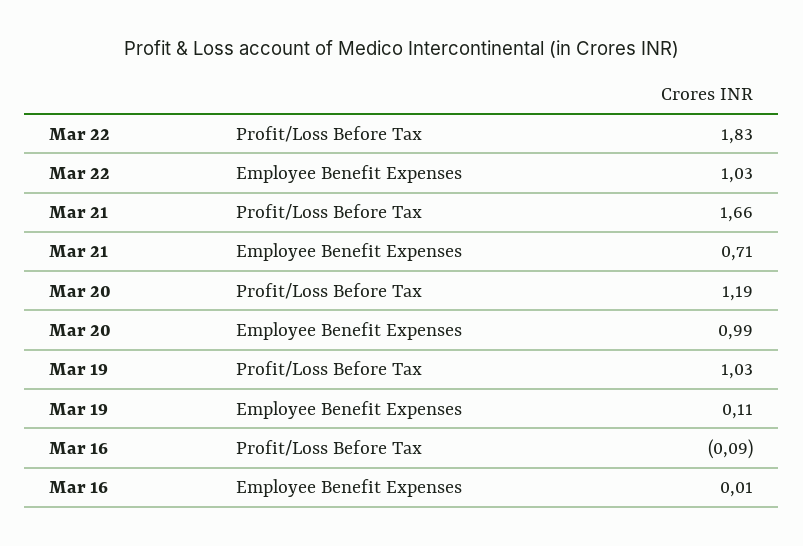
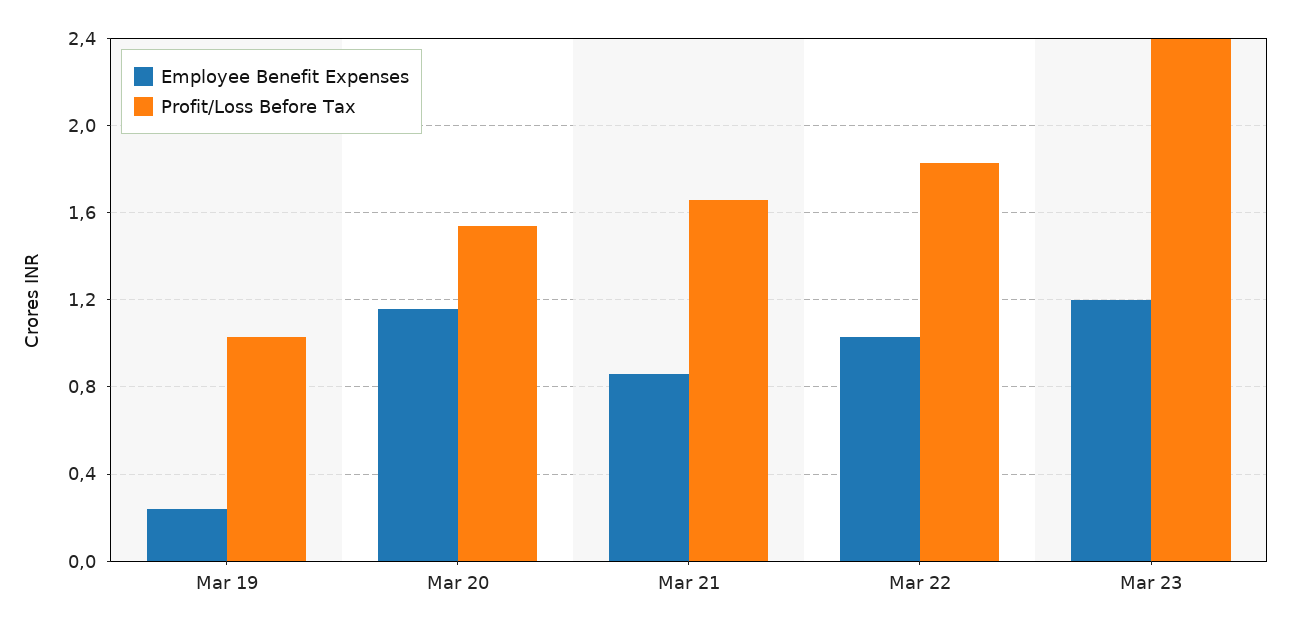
Employee Benefit Expenses, Mar 21: 0.71 -> 0.85
Profit/Loss Before Tax, Mar 20: 1.19 -> 1.55
Employee Benefit Expenses, Mar 20: 0.99 -> 1.15
Employee Benefit Expenses, Mar 19: 0.11 -> 0.25
Profit/Loss Before Tax, Mar 16: -0.09 -> none
Employee Benefit Expenses, Mar 16: 0.01 -> none
Employee Benefit Expenses, Mar 23: none -> 1.2
Profit/Loss Before Tax, Mar 23: none -> 2.4

